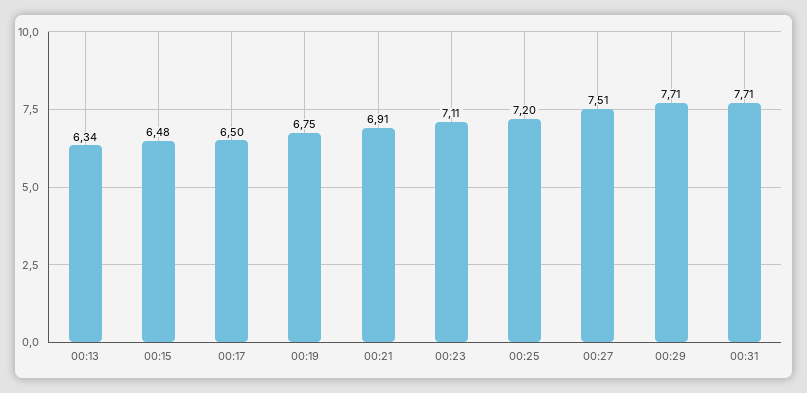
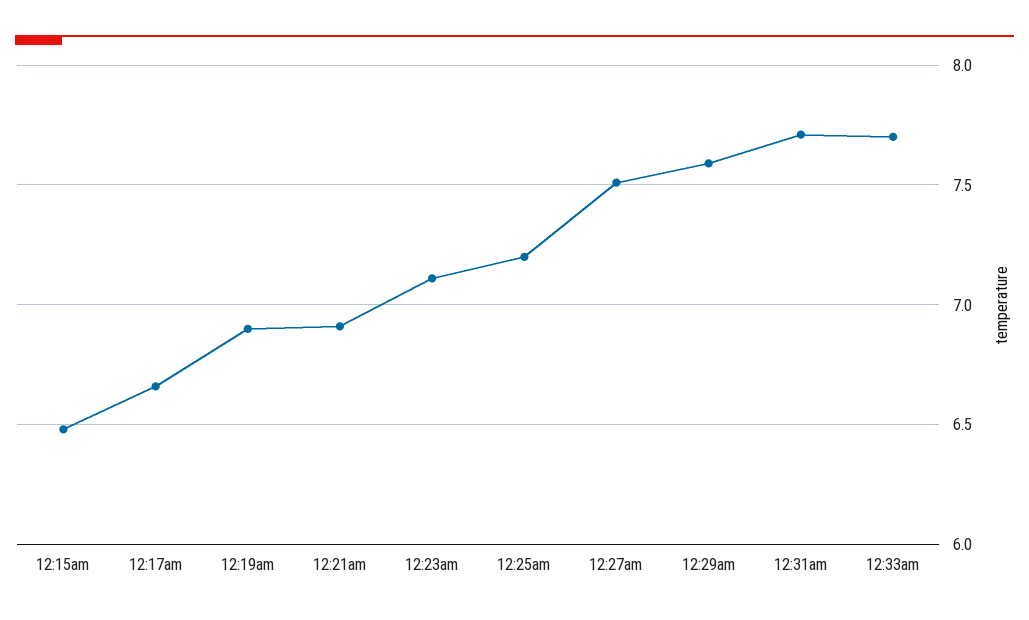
00:13: 6.34 -> none
00:17: 6.5 -> 6.65
00:19: 6.75 -> 6.9
00:29: 7.71 -> 7.6
12:33am: none -> 7.7

